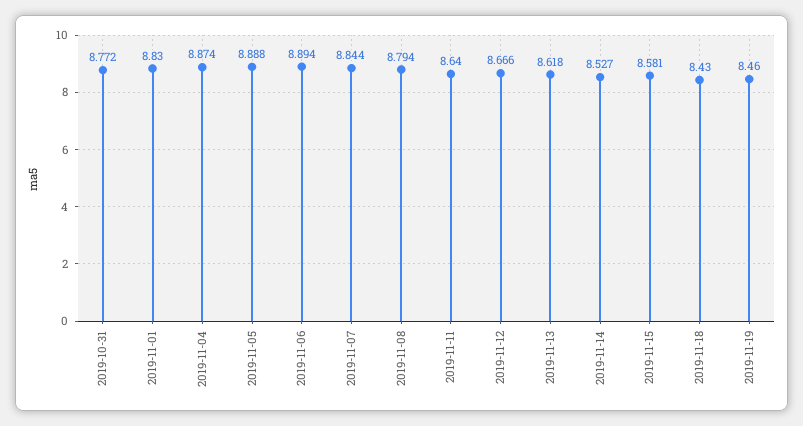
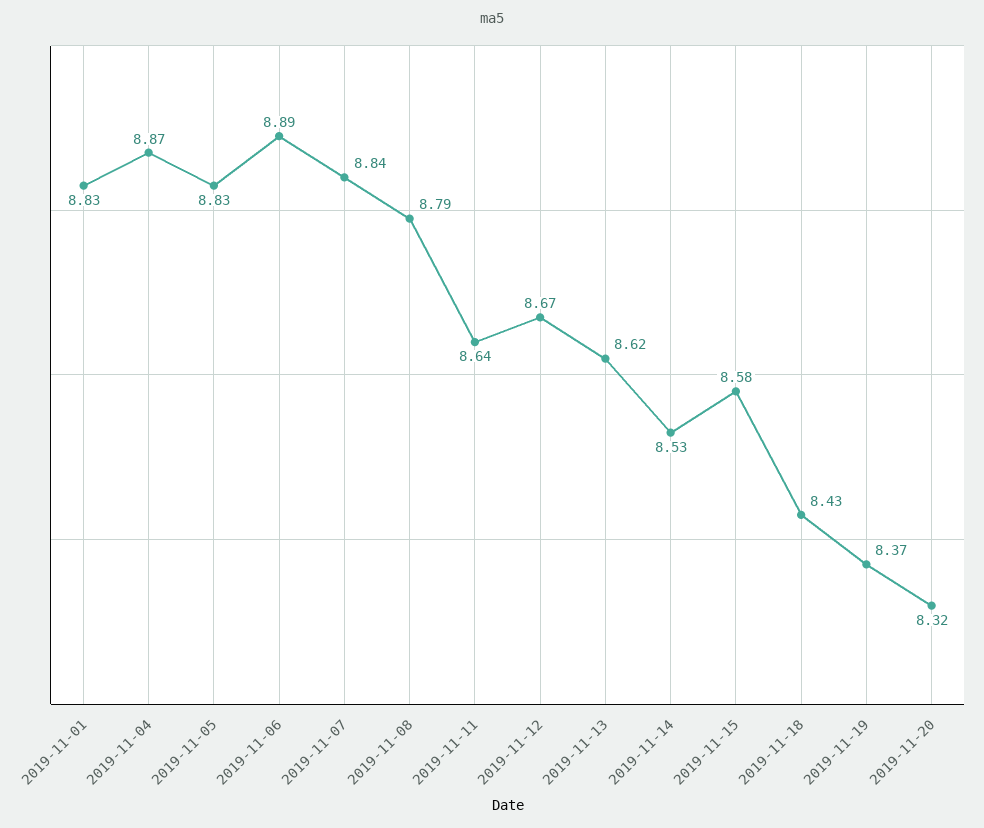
2019-10-31: 8.772 -> none
2019-11-05: 8.888 -> 8.83
2019-11-19: 8.46 -> 8.37
2019-11-20: none -> 8.32

